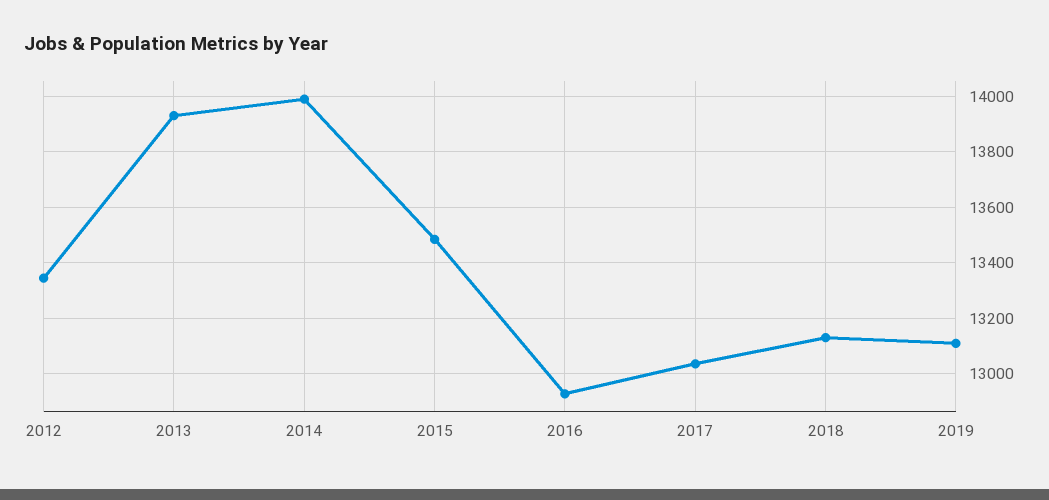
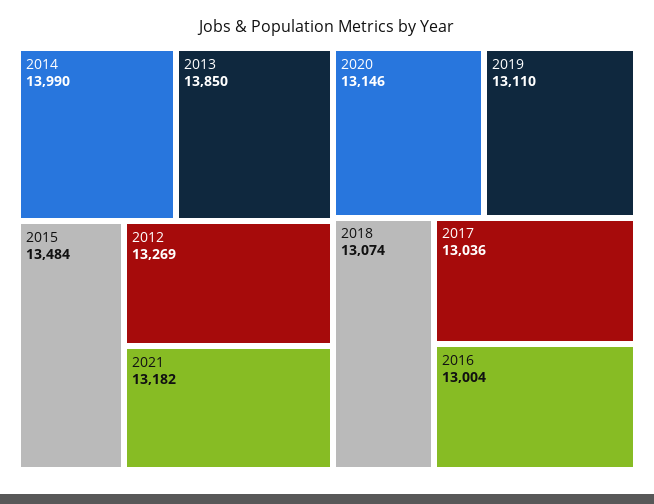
2012: 13350 -> 13269
2013: 13925 -> 13850
2016: 12925 -> 13004
2018: 13125 -> 13074
2021: none -> 13182
2020: none -> 13146

